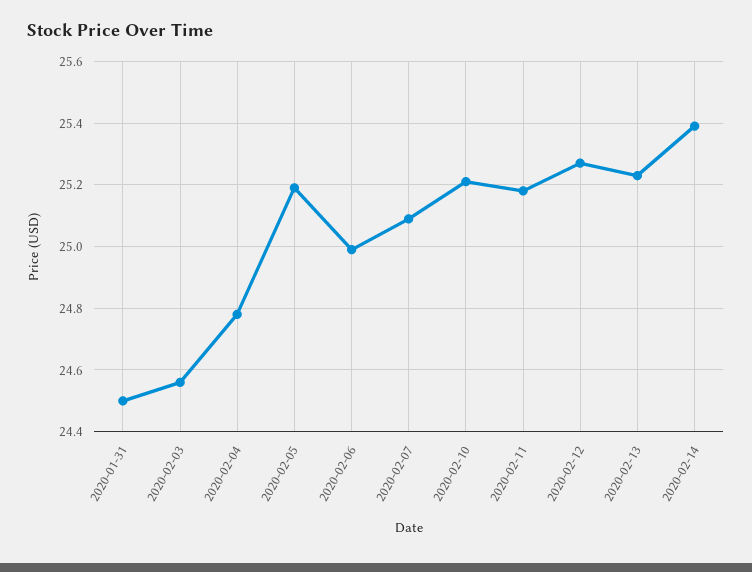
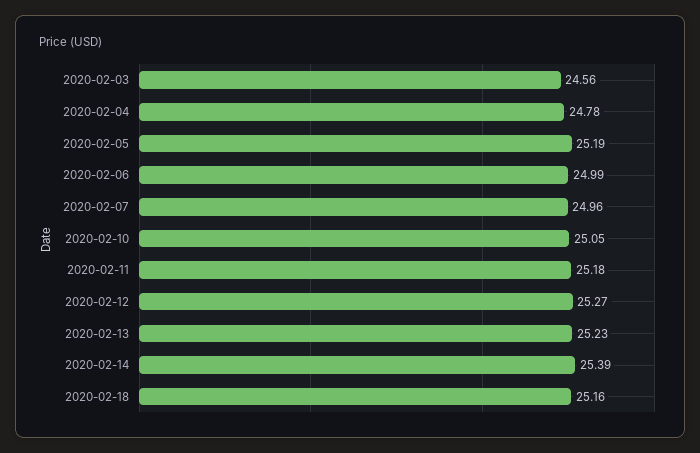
2020-01-31: 24.5 -> none
2020-02-07: 25.1 -> 24.96
2020-02-10: 25.2 -> 25.05
2020-02-18: none -> 25.16

